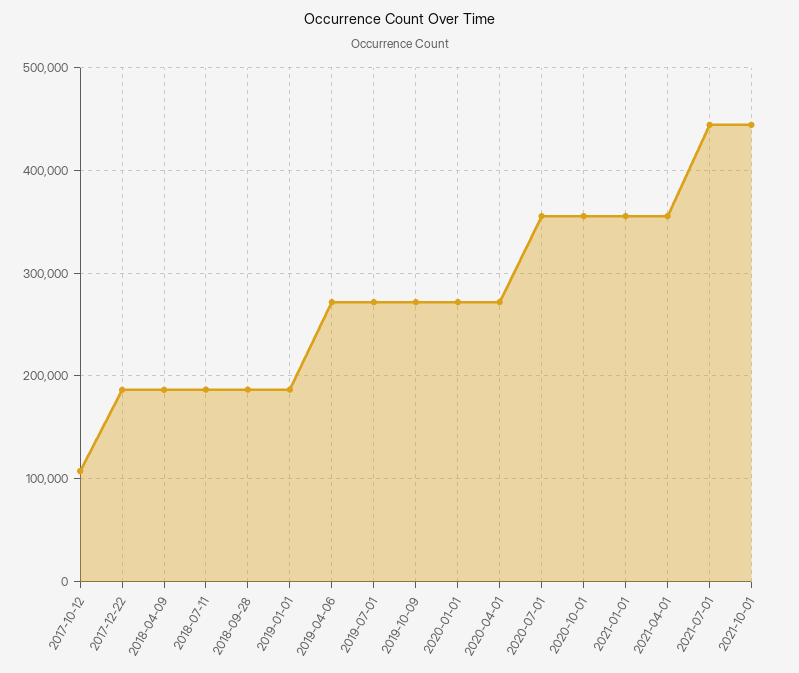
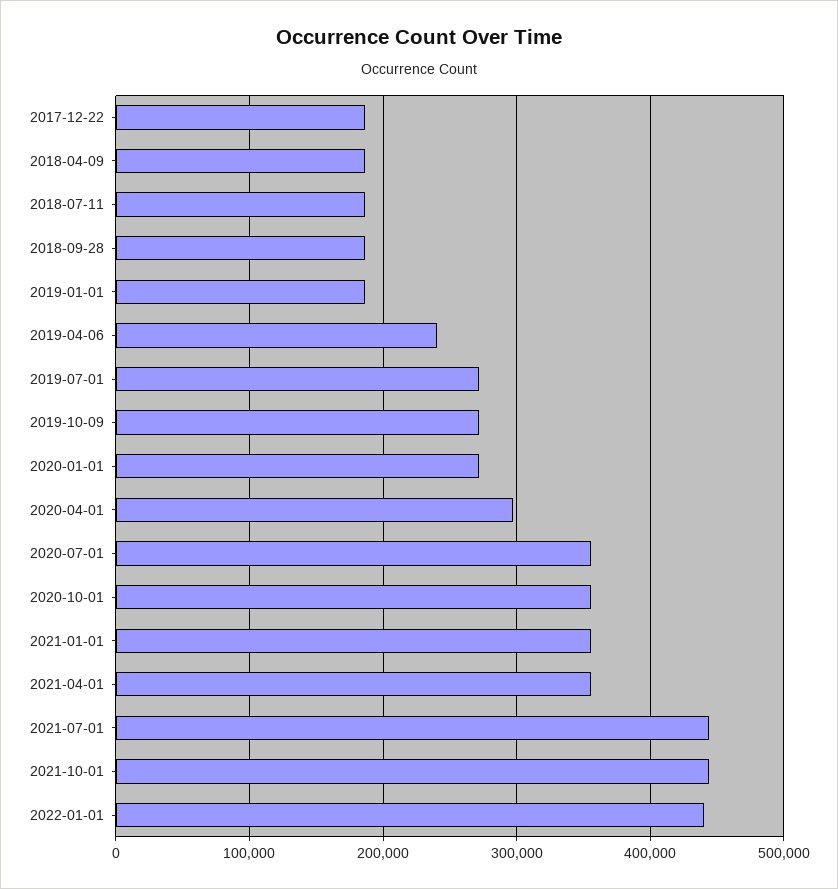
2017-10-12: 110000 -> none
2019-04-06: 270000 -> 240000
2020-04-01: 270000 -> 300000
2022-01-01: none -> 440000

